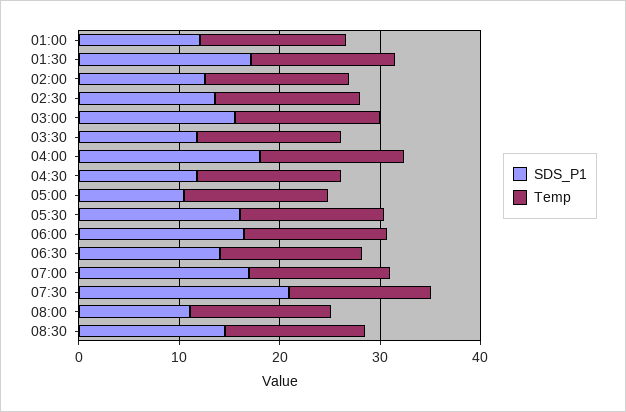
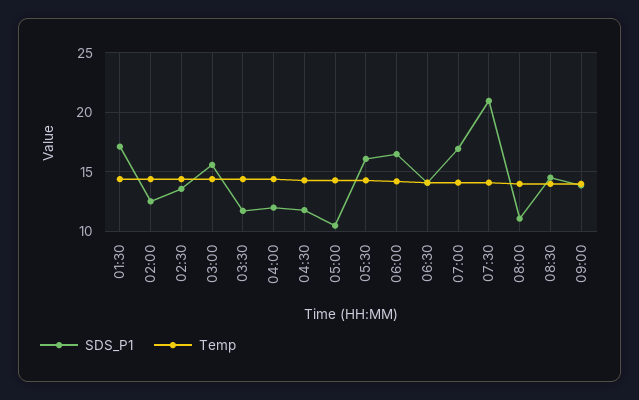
SDS_P1, 01:00: 12 -> none
Temp, 01:00: 14 -> none
SDS_P1, 04:00: 18 -> 12
SDS_P1, 09:00: none -> 14
Temp, 09:00: none -> 14

